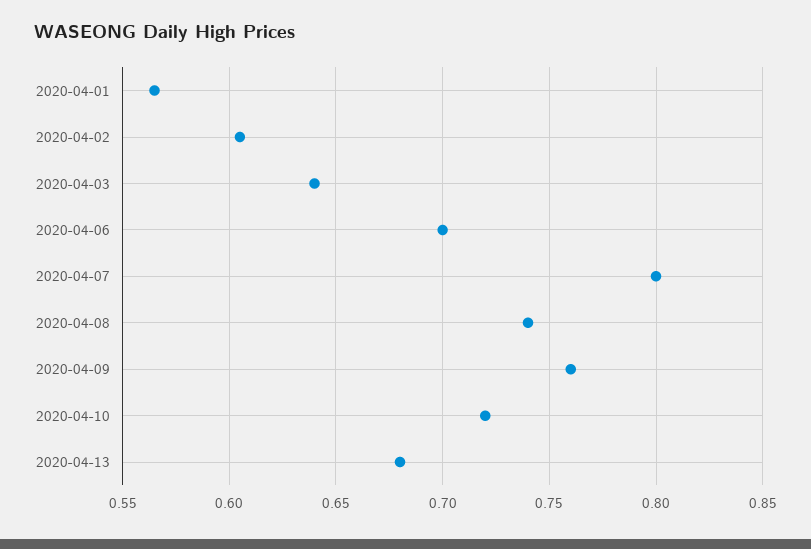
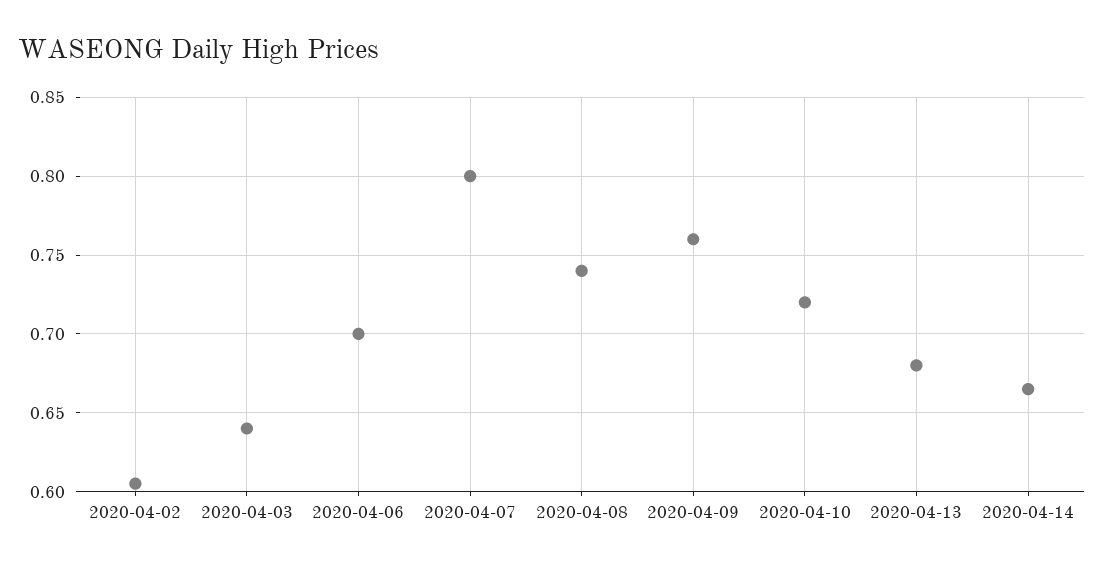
2020-04-01: 0.565 -> none
2020-04-14: none -> 0.665

